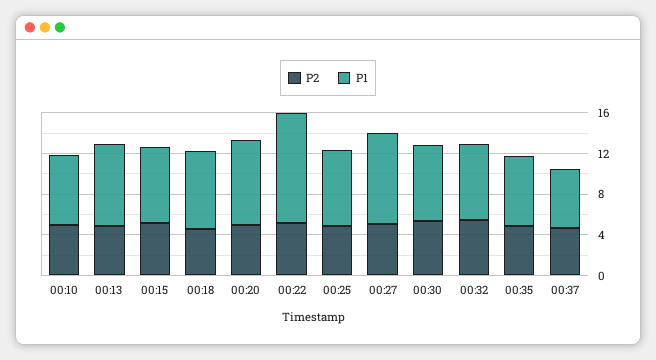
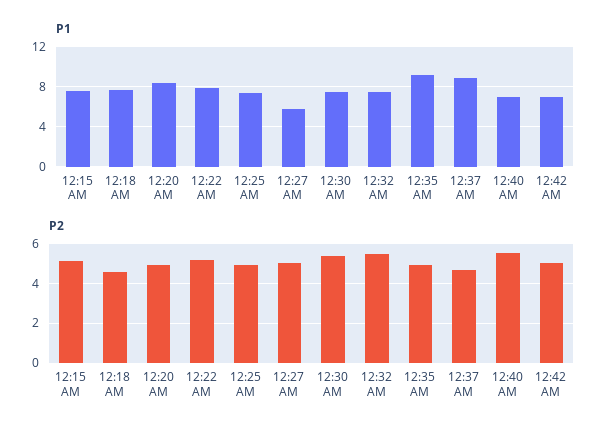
P2, 00:10: 5 -> none
P1, 00:10: 7 -> none
P2, 00:13: 5 -> none
P1, 00:13: 8 -> none
P1, 00:22: 11 -> 8
P1, 00:27: 9 -> 6
P1, 00:35: 7 -> 9
P1, 00:37: 6 -> 9
P1, 12:40 AM: none -> 7
P1, 12:42 AM: none -> 7
P2, 12:40 AM: none -> 5.5
P2, 12:42 AM: none -> 5

